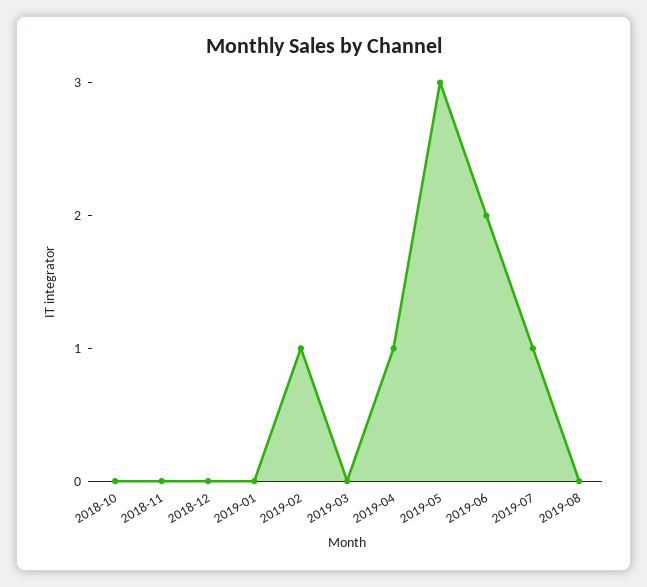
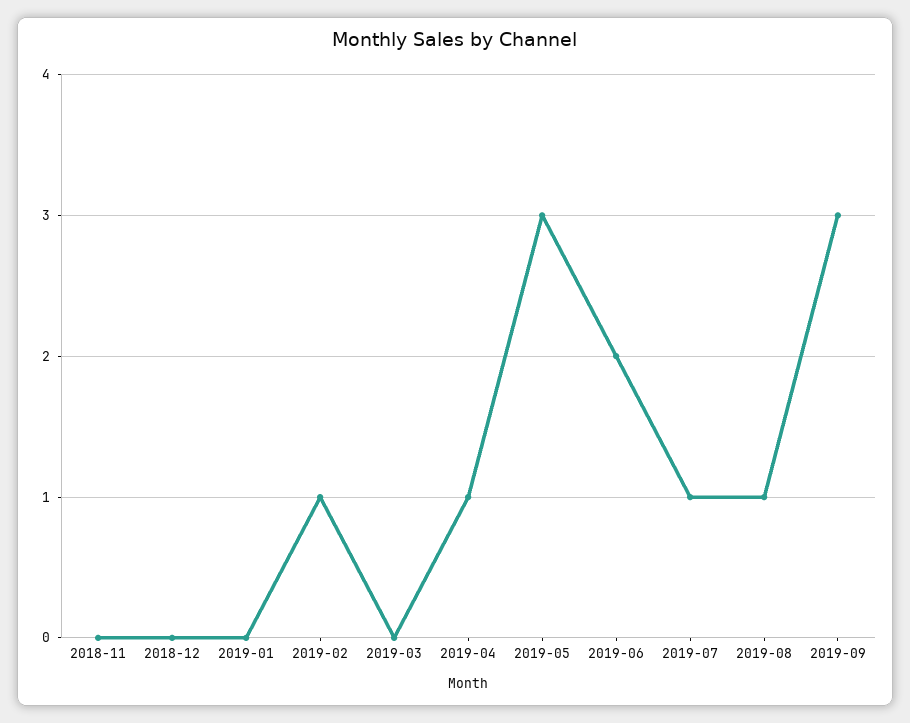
2018-10: 0 -> none
2019-08: 0 -> 1
2019-09: none -> 3

